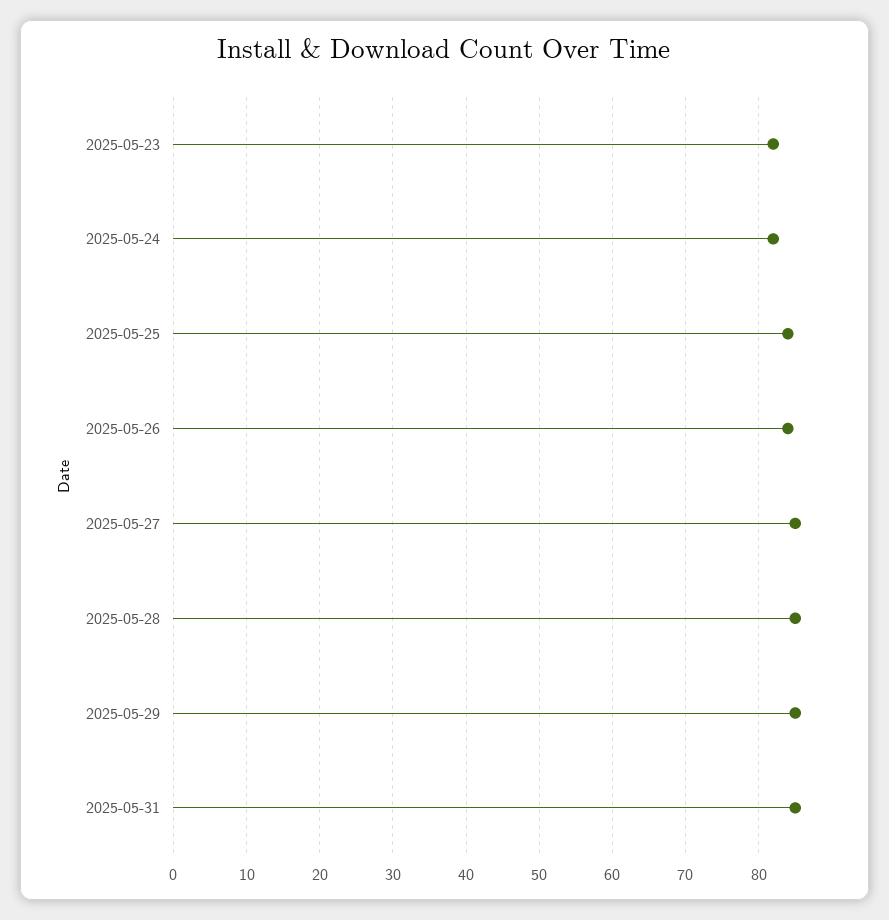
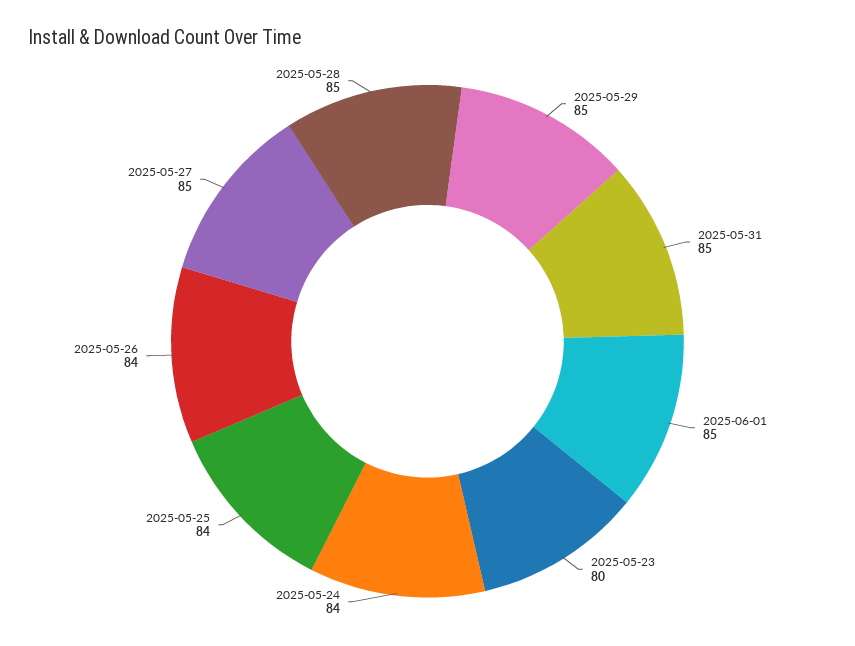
2025-05-23: 82 -> 80
2025-05-24: 82 -> 84
2025-06-01: none -> 85

